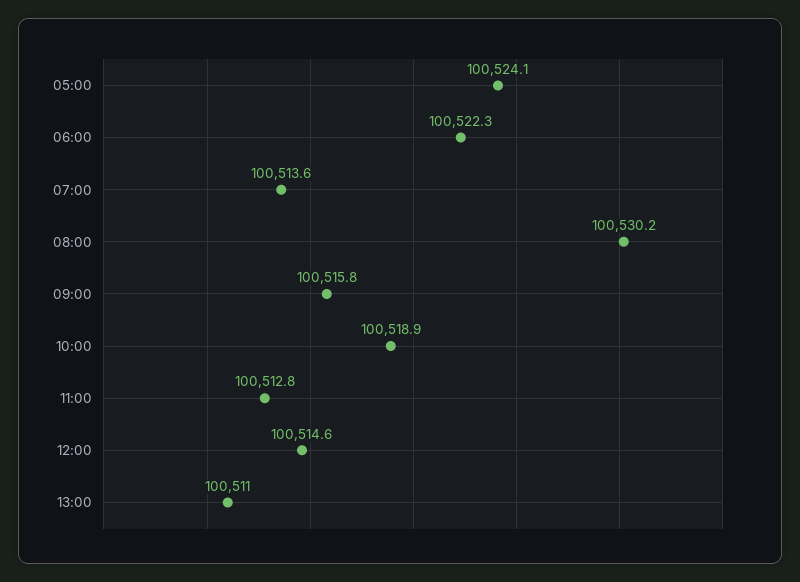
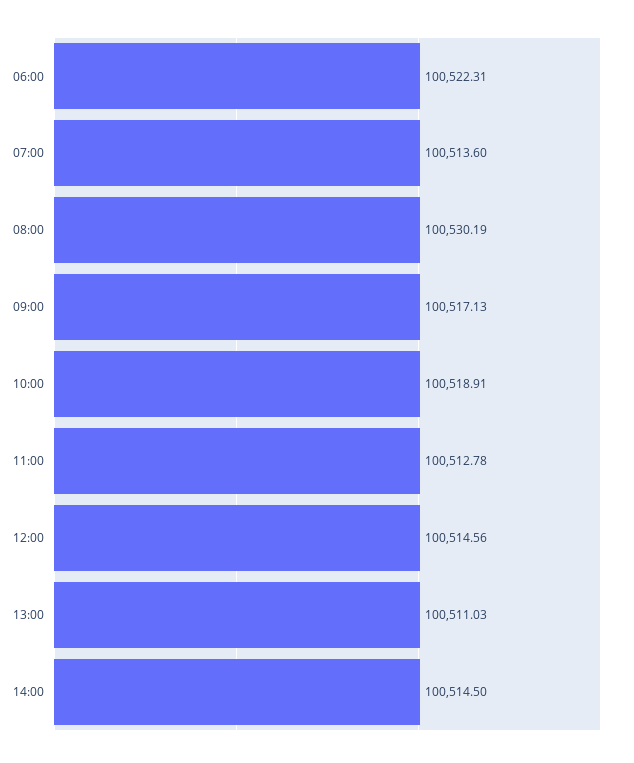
05:00: 100524.1 -> none
09:00: 100515.8 -> 100517.13
14:00: none -> 100514.5

